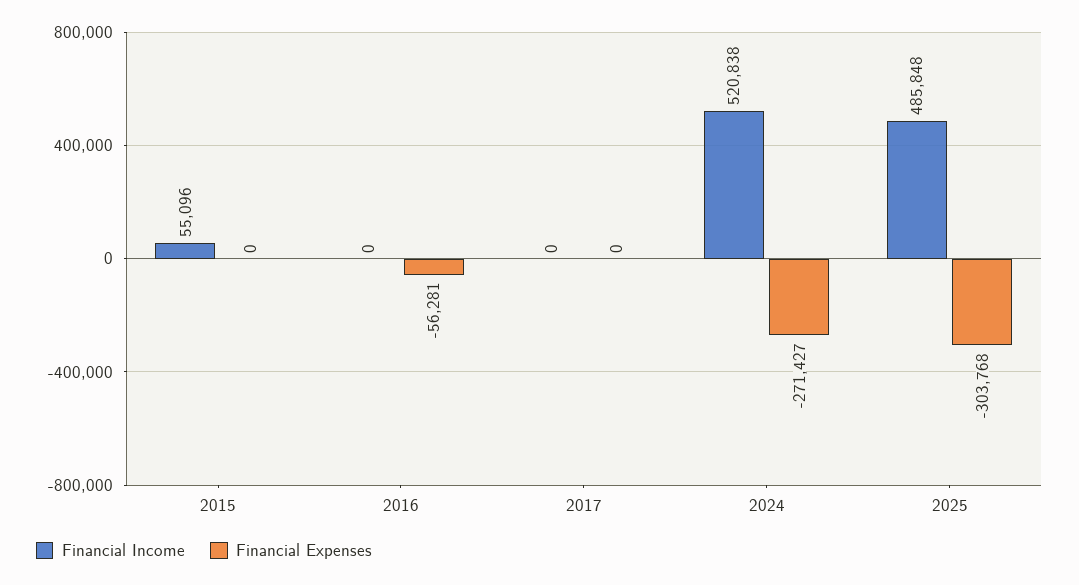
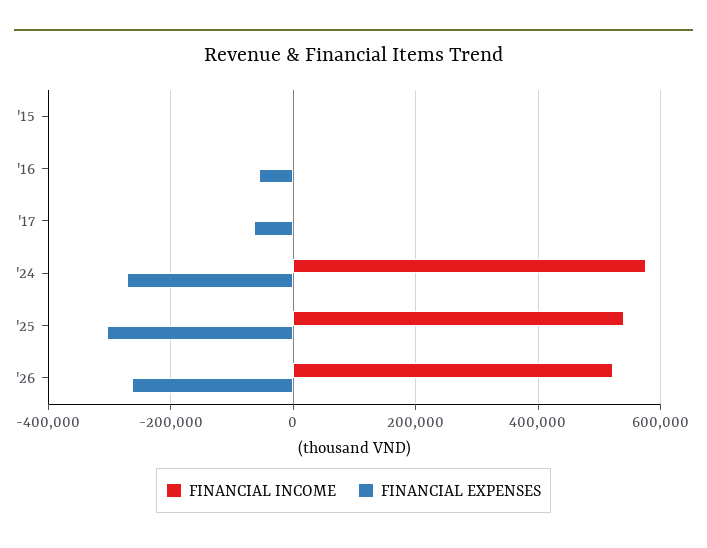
Financial Income, 2015: 55096 -> 0
Financial Expenses, 2017: 0 -> -60000
Financial Income, 2024: 520838 -> 580000
Financial Income, 2025: 485848 -> 540000
Financial Income, '26: none -> 520000
Financial Expenses, '26: none -> -260000

